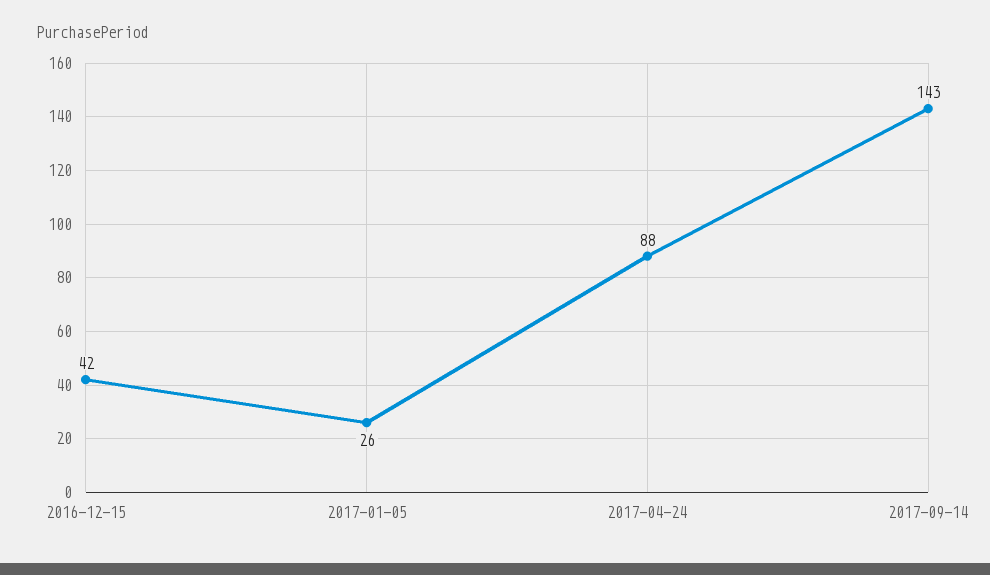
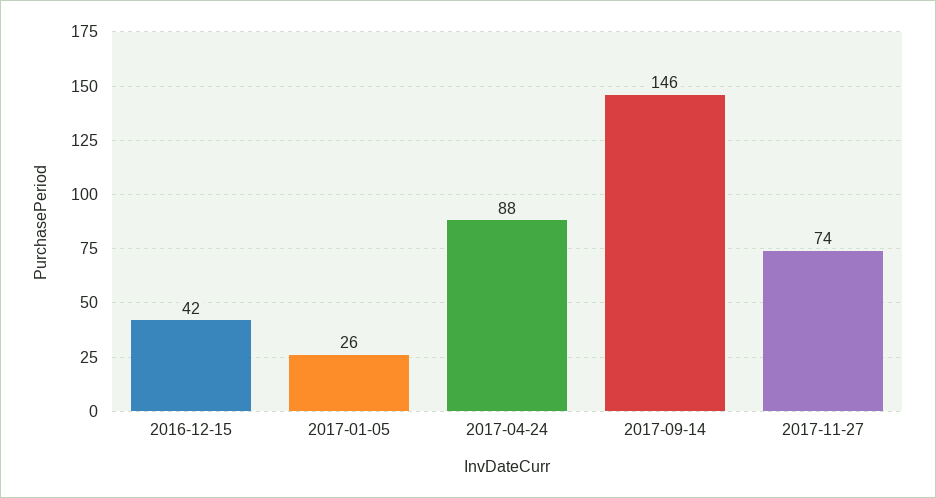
2017-09-14: 143 -> 146
2017-11-27: none -> 74

